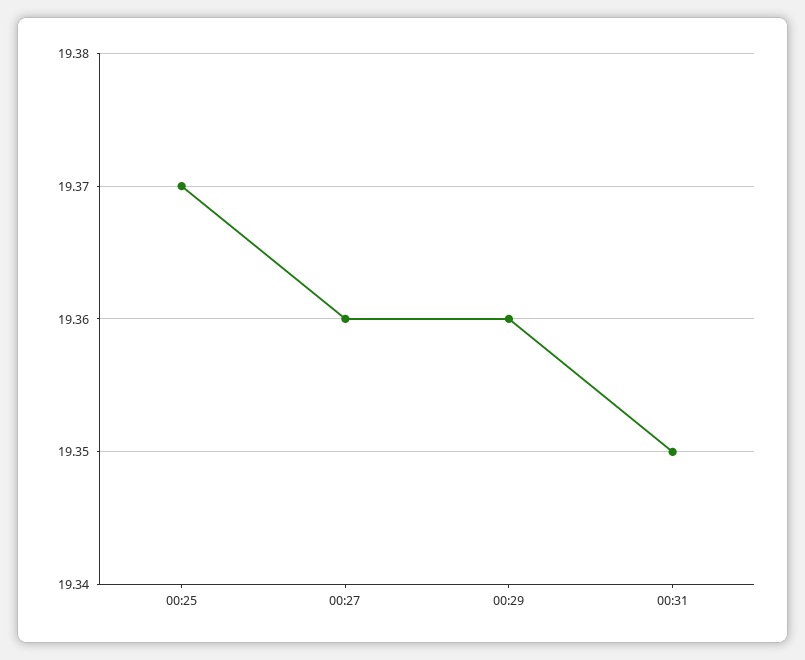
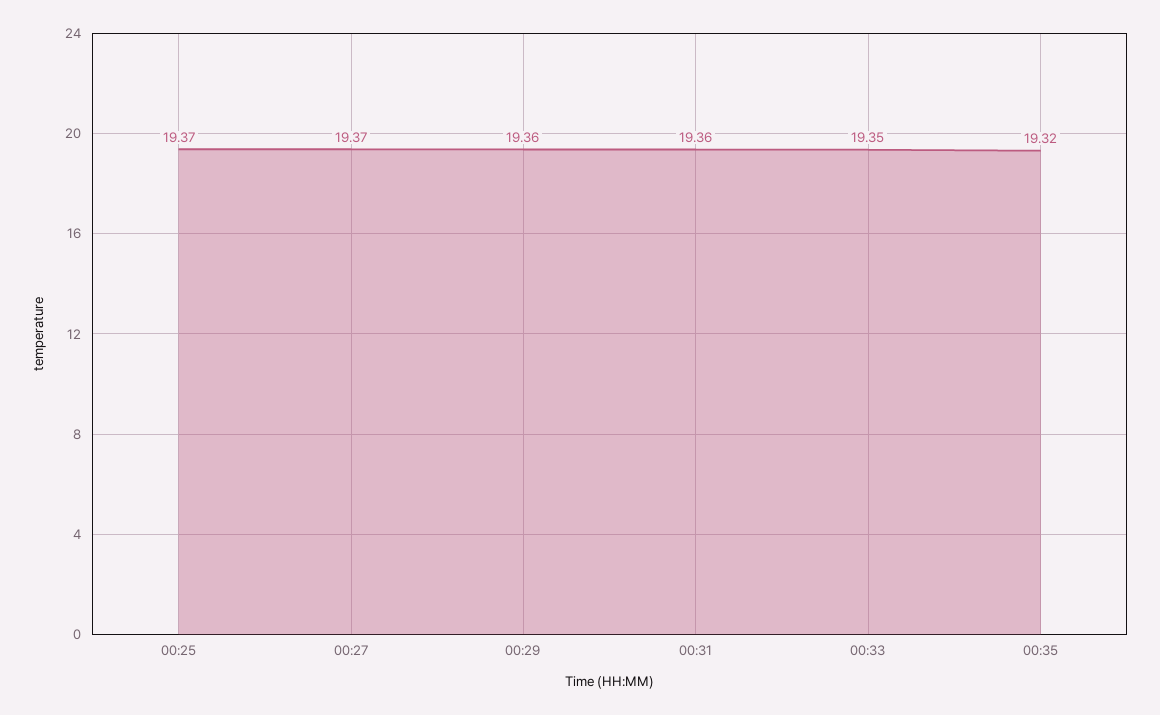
00:27: 19.36 -> 19.37
00:31: 19.35 -> 19.36
00:33: none -> 19.35
00:35: none -> 19.32

